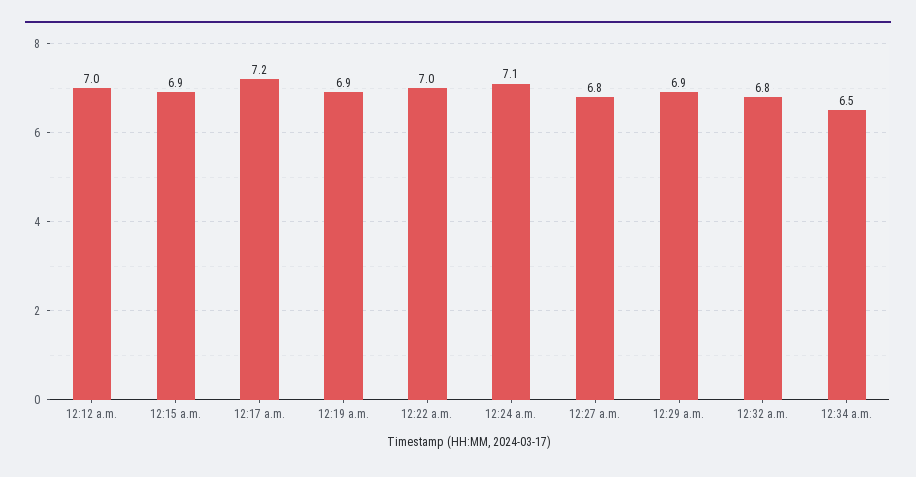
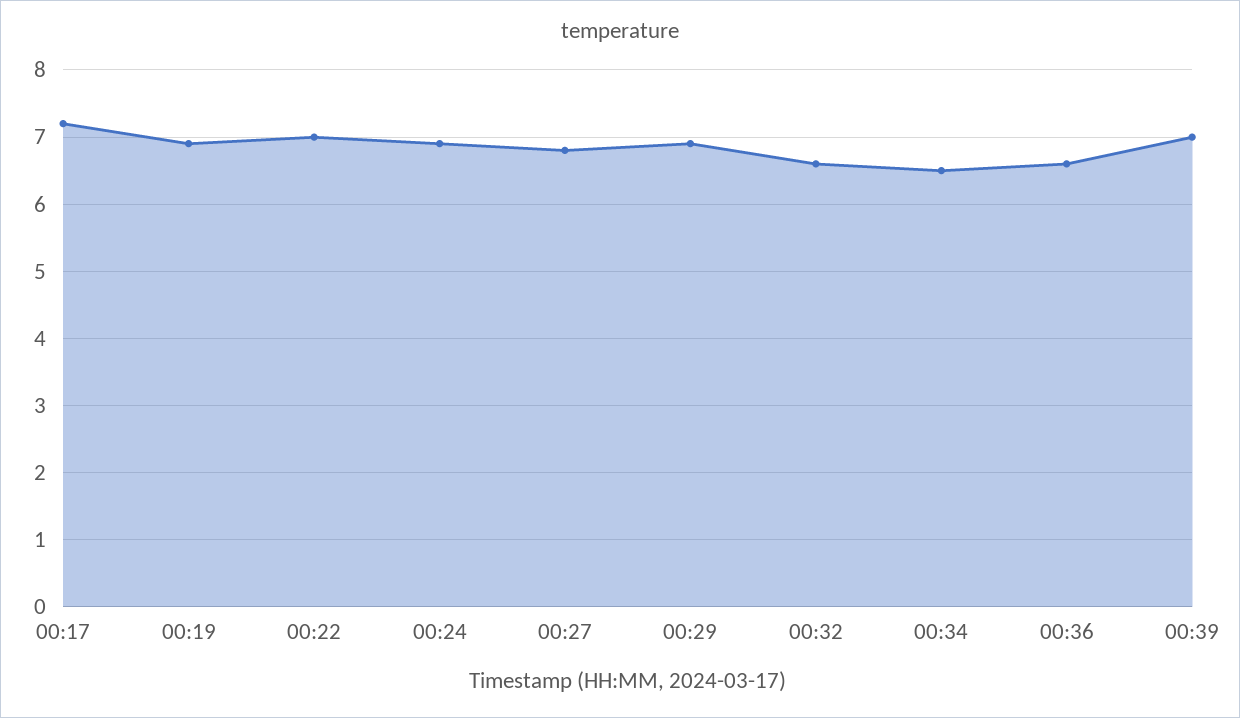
12:12 a.m.: 7 -> none
12:15 a.m.: 6.9 -> none
12:24 a.m.: 7.1 -> 6.9
12:32 a.m.: 6.8 -> 6.6
00:36: none -> 6.6
00:39: none -> 7

